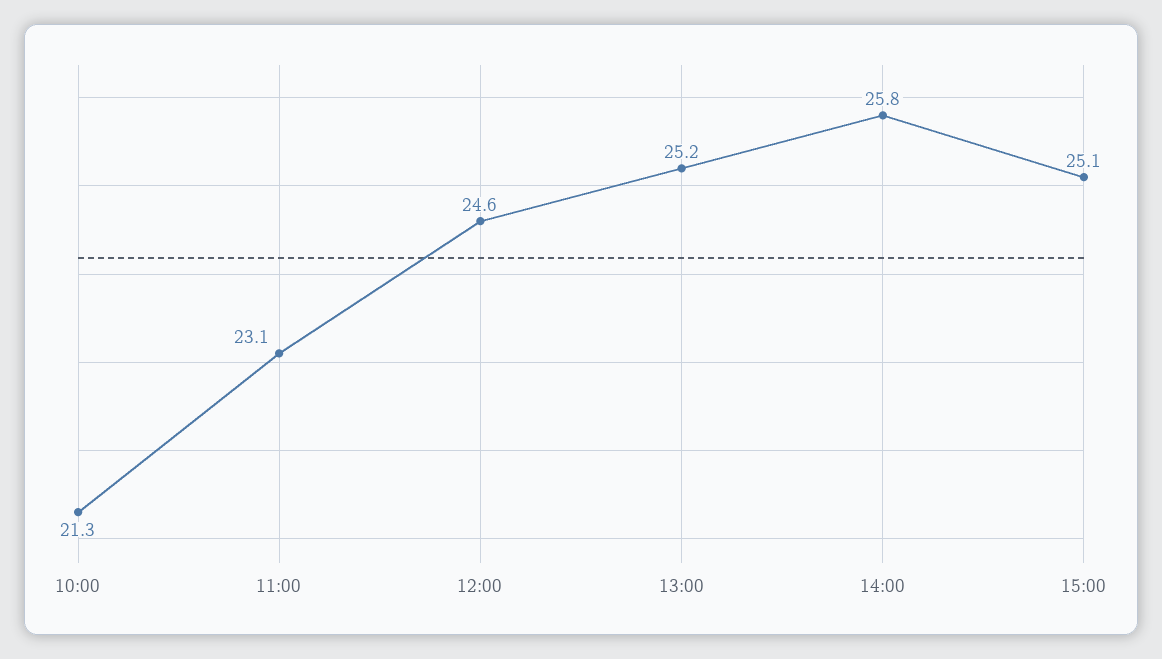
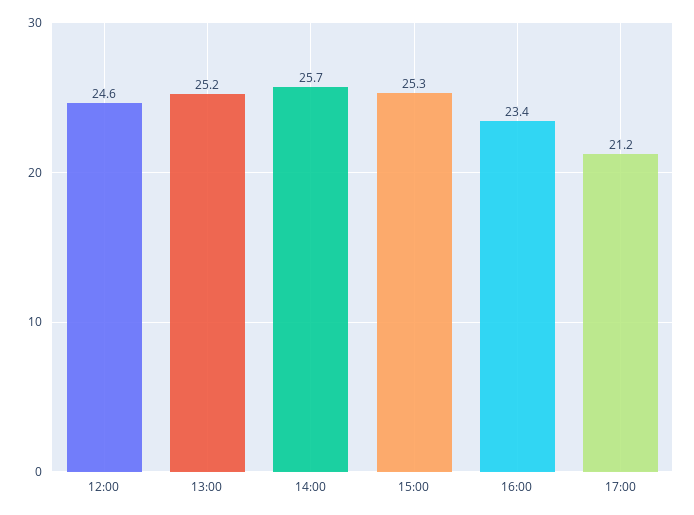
10:00: 21.3 -> none
11:00: 23.1 -> none
14:00: 25.8 -> 25.7
15:00: 25.1 -> 25.3
16:00: none -> 23.4
17:00: none -> 21.2

